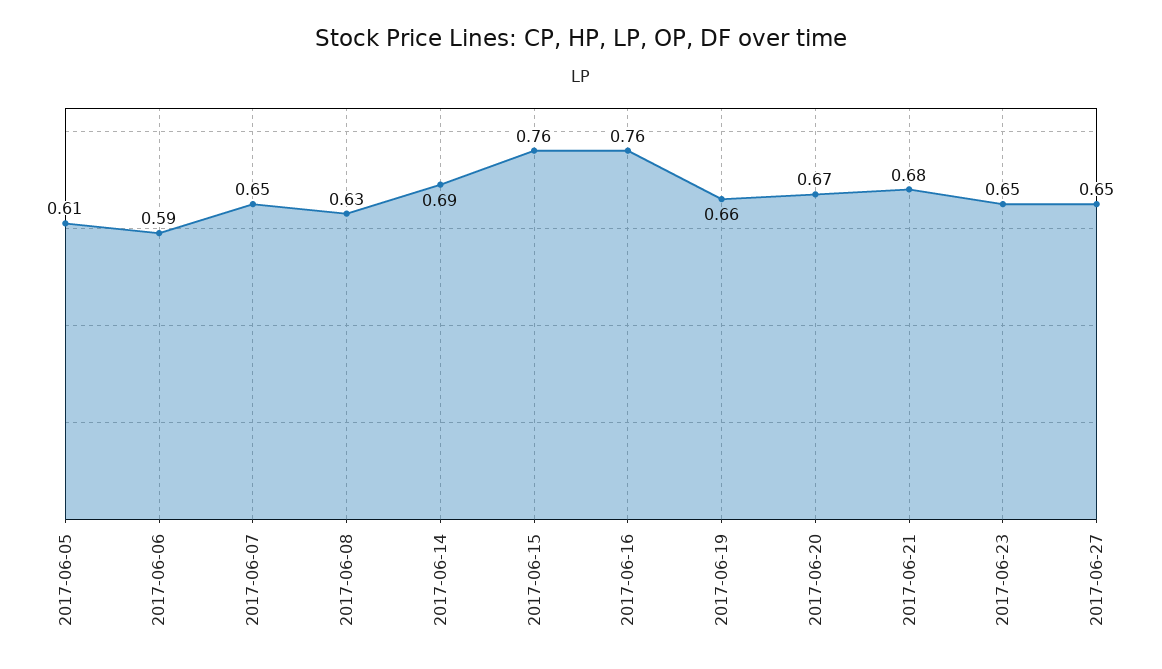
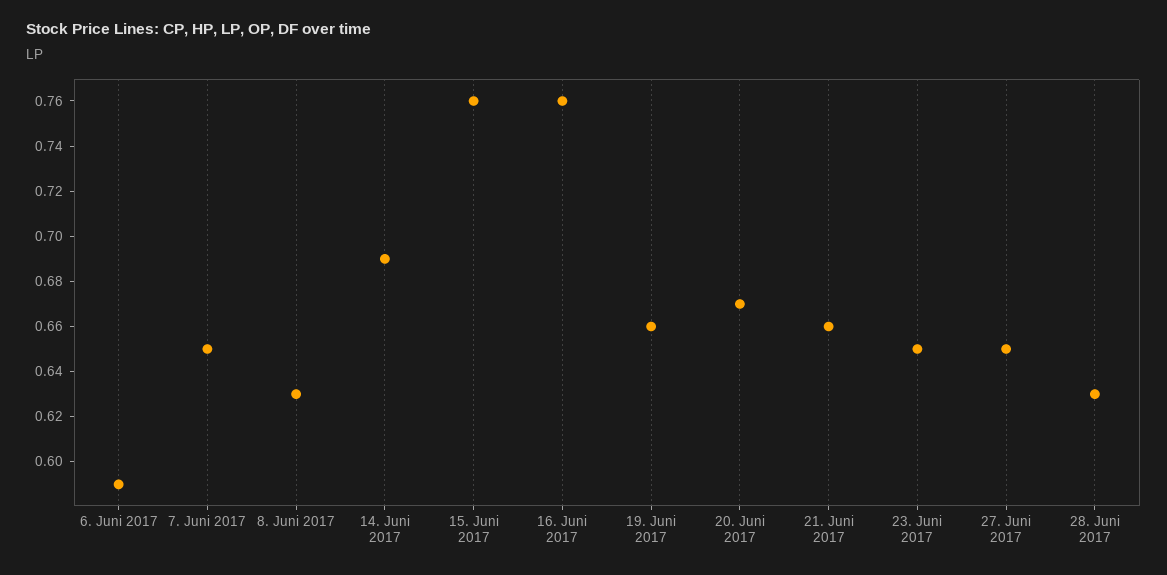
2017-06-05: 0.61 -> none
2017-06-21: 0.68 -> 0.66
28. Juni 2017: none -> 0.63

